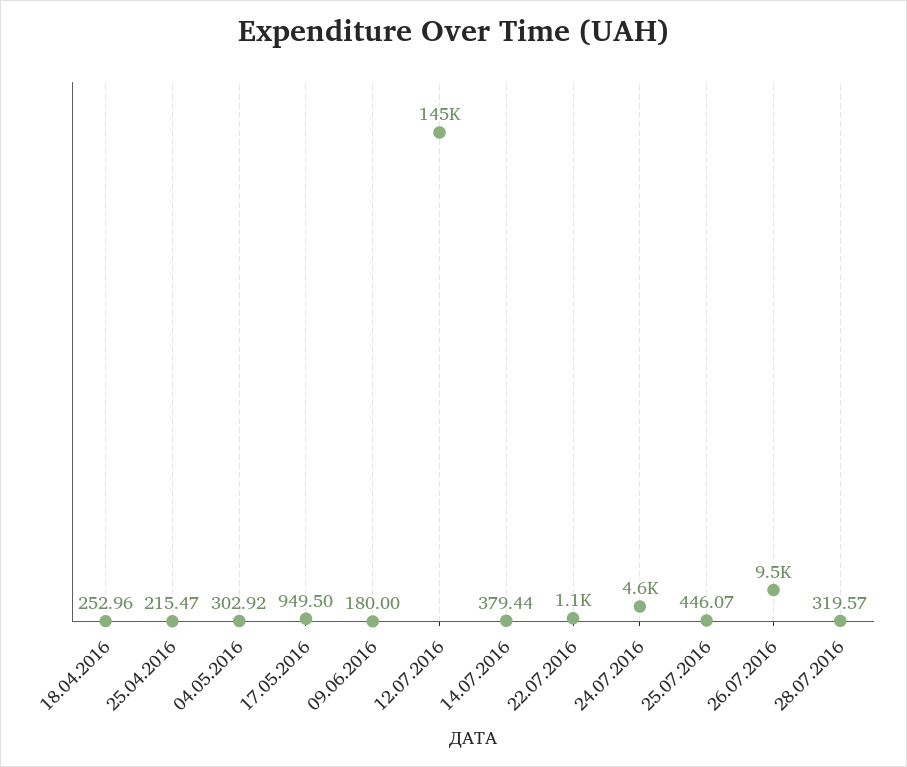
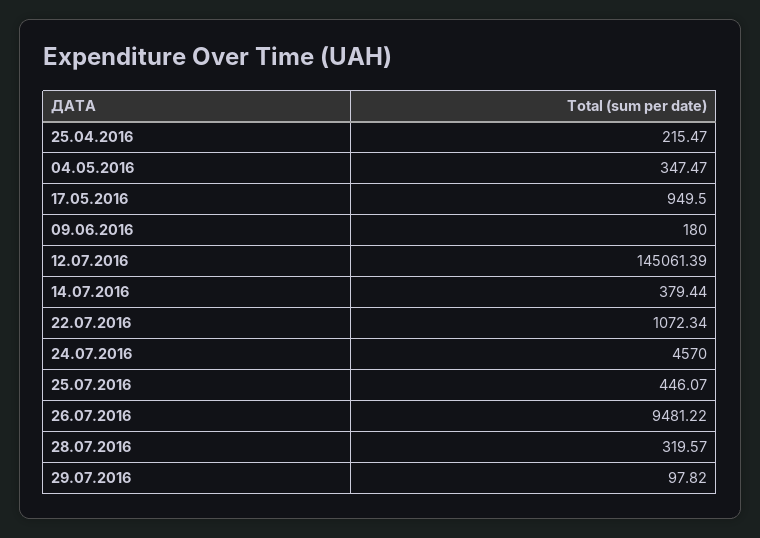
18.04.2016: 252.96 -> none
04.05.2016: 302.92 -> 347.47
29.07.2016: none -> 97.82

